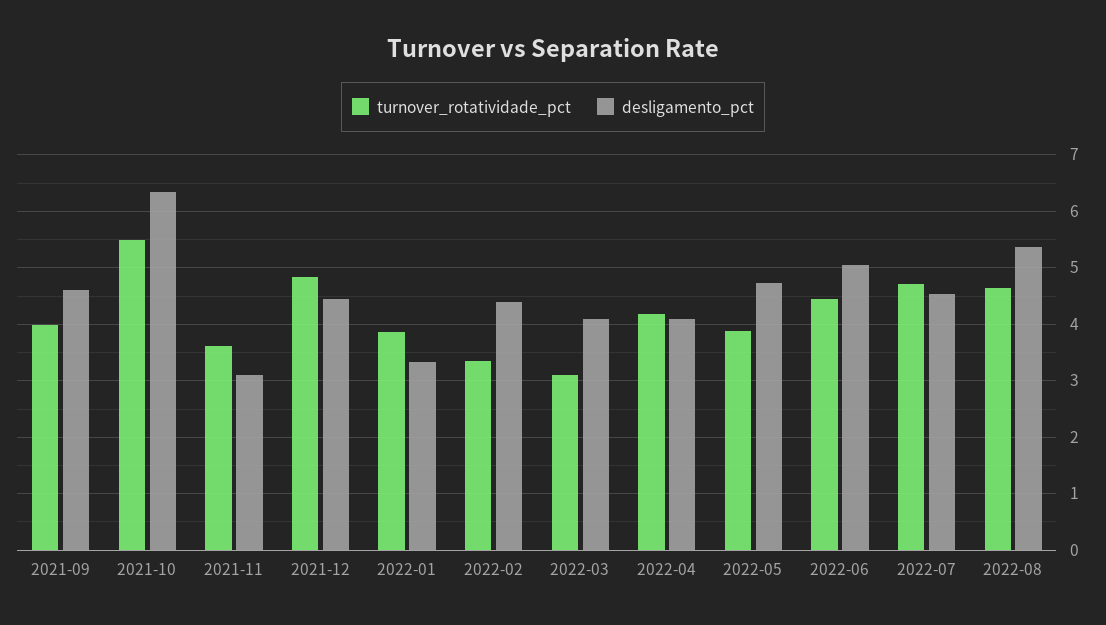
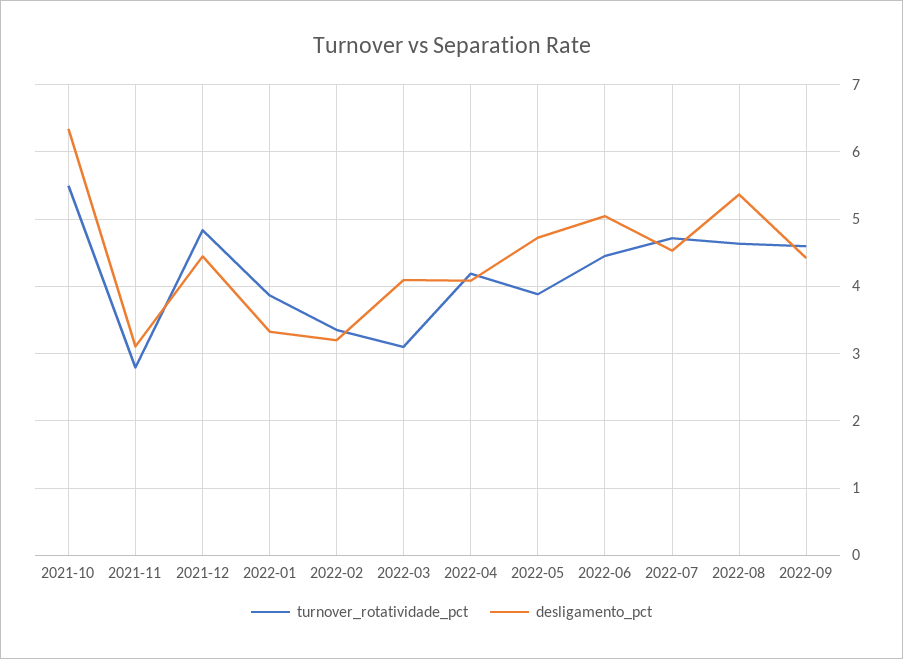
turnover_rotatividade_pct, 2021-09: 4 -> none
desligamento_pct, 2021-09: 4.6 -> none
turnover_rotatividade_pct, 2021-11: 3.6 -> 2.8
desligamento_pct, 2022-02: 4.4 -> 3.2
turnover_rotatividade_pct, 2022-09: none -> 4.6
desligamento_pct, 2022-09: none -> 4.4

